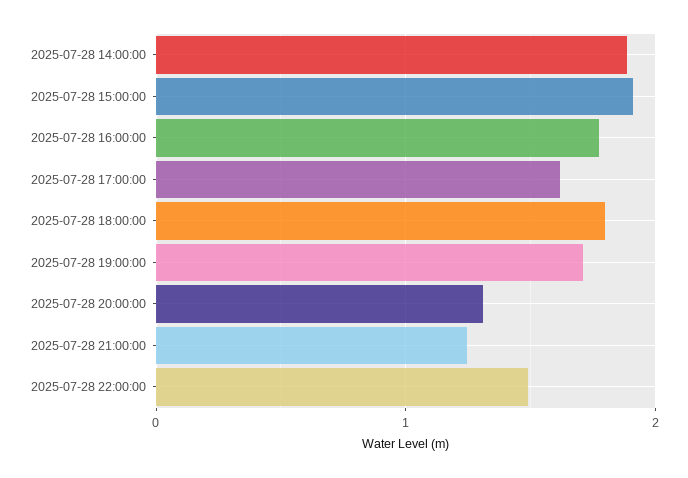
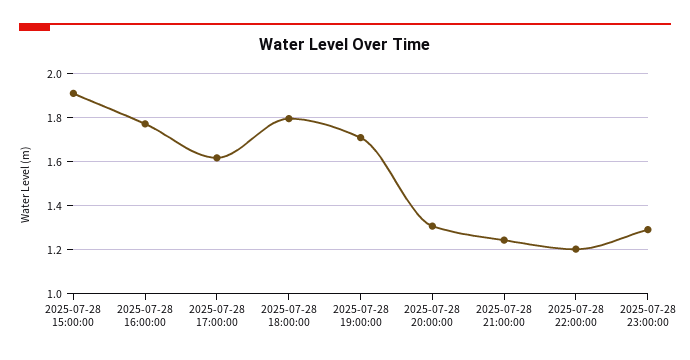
2025-07-28 14:00:00: 1.9 -> none
2025-07-28 22:00:00: 1.5 -> 1.2
2025-07-28 23:00:00: none -> 1.3

